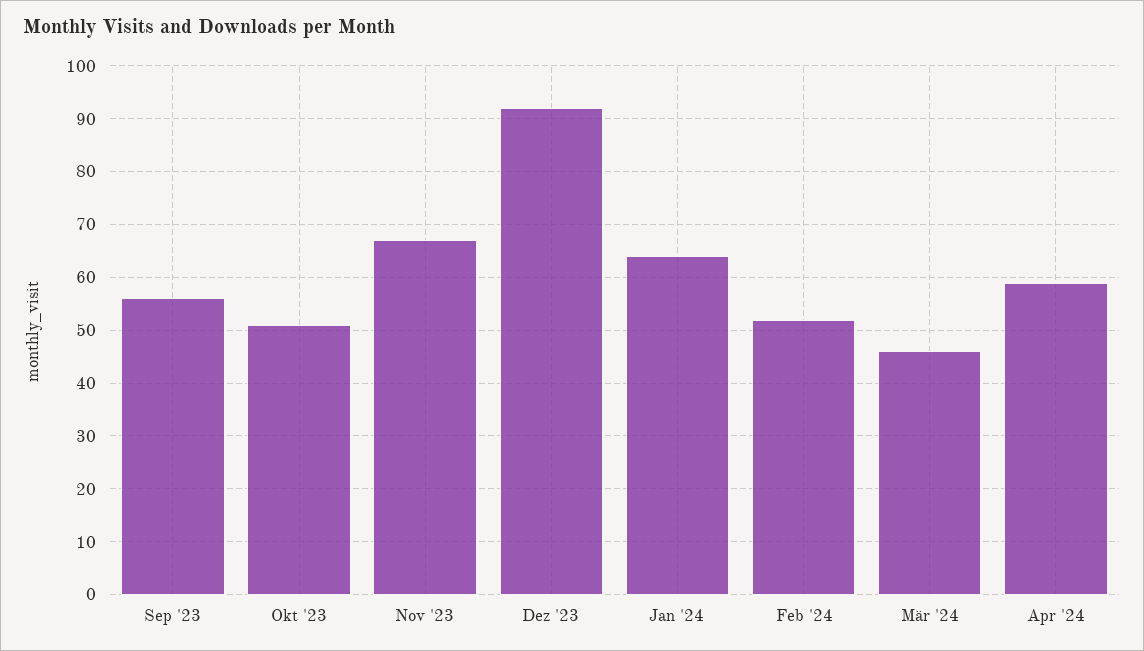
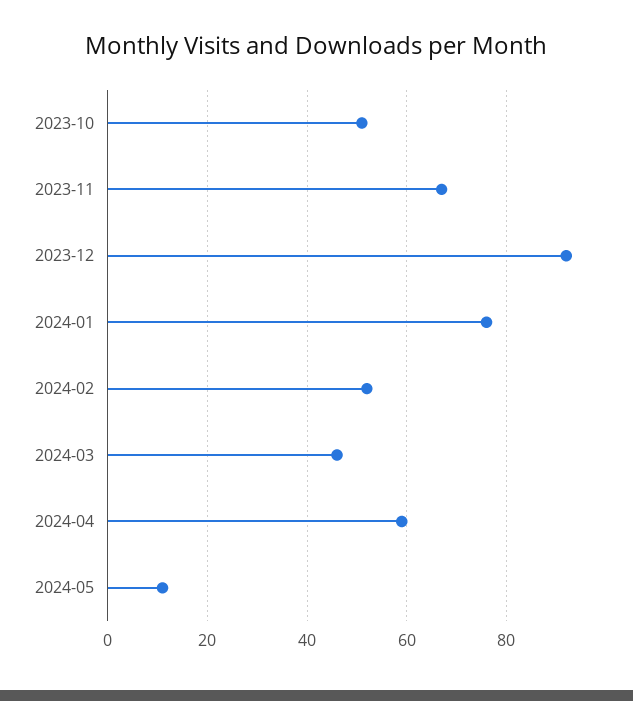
Sep '23: 55 -> none
Jan '24: 65 -> 75
2024-05: none -> 10

